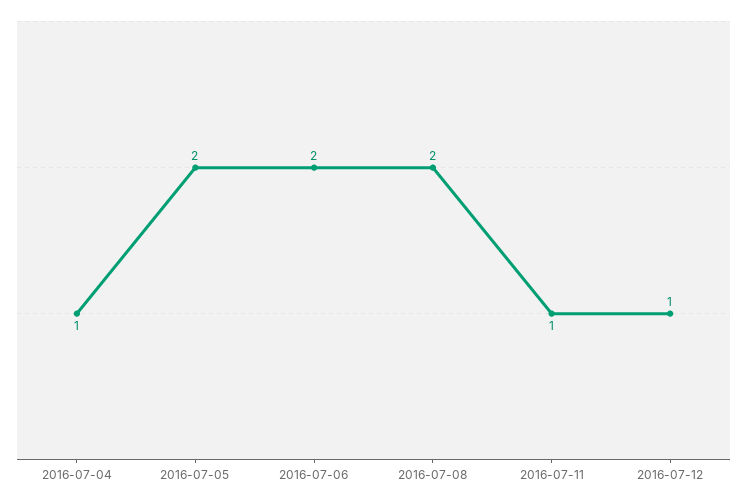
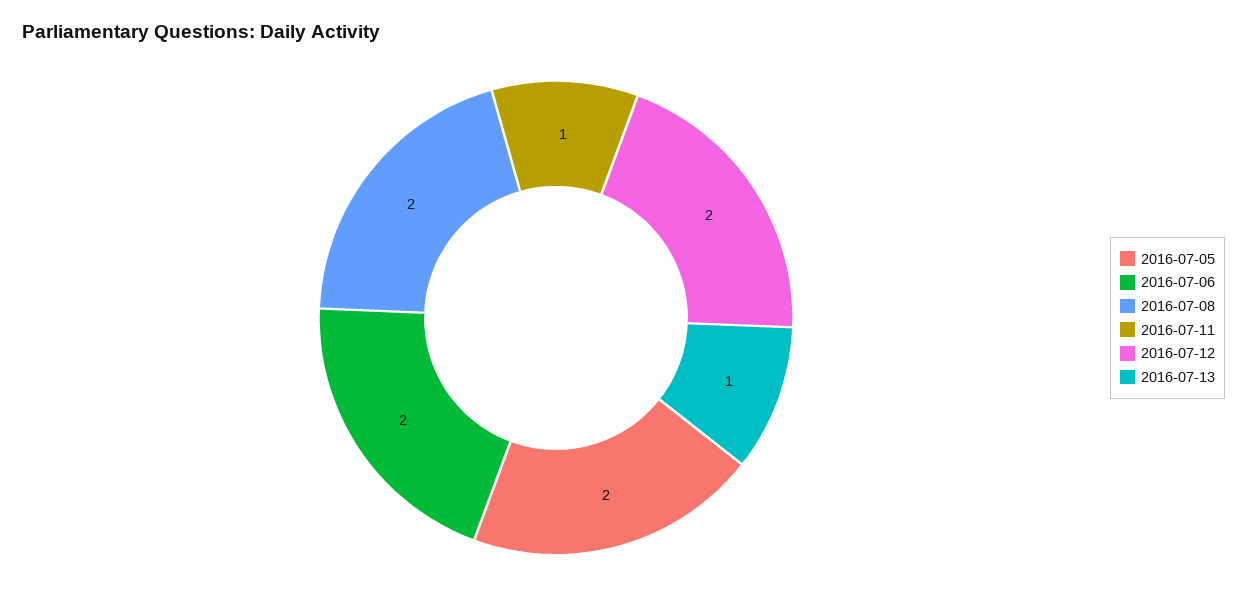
2016-07-04: 1 -> none
2016-07-12: 1 -> 2
2016-07-13: none -> 1

